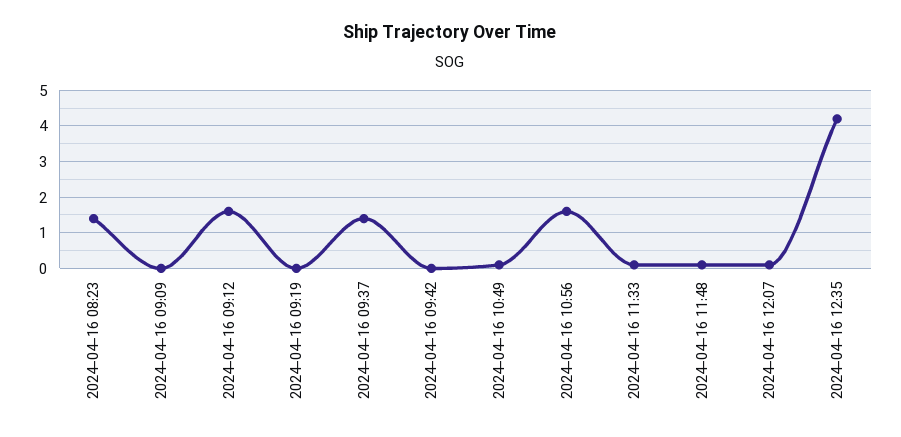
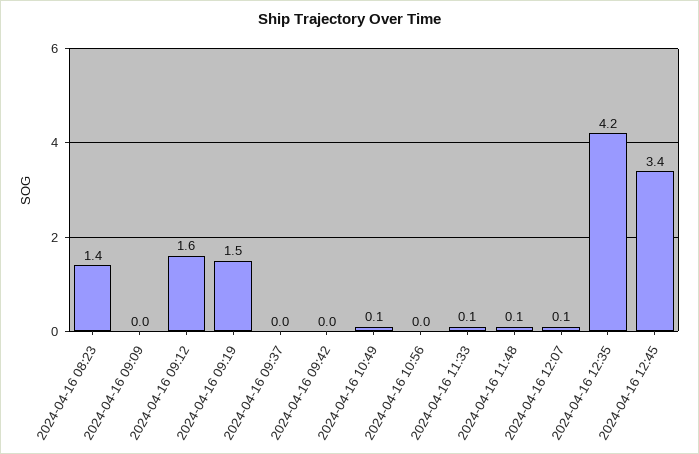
2024-04-16 09:19: 0 -> 1.5
2024-04-16 09:37: 1.5 -> 0
2024-04-16 10:56: 1.5 -> 0
2024-04-16 12:45: none -> 3.4

